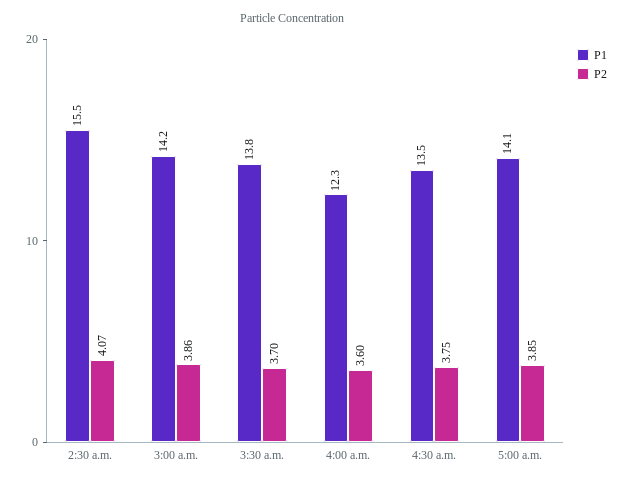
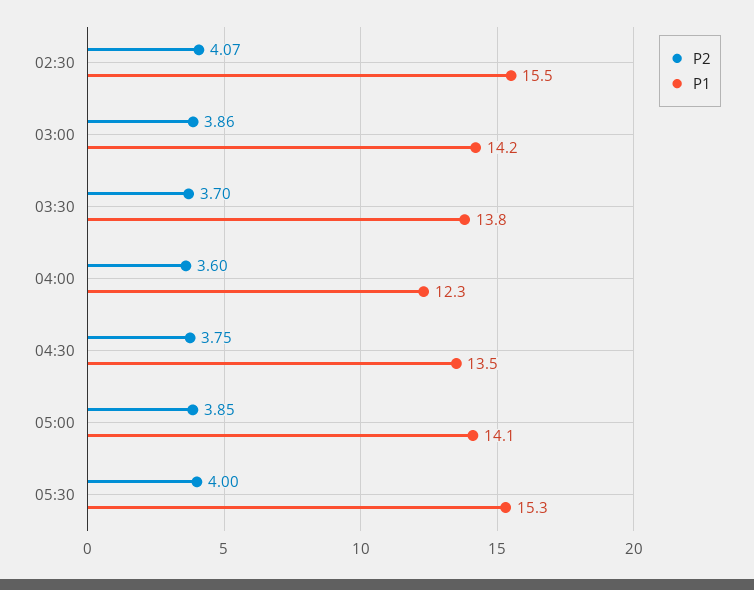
P2, 05:30: none -> 4
P1, 05:30: none -> 15.3

